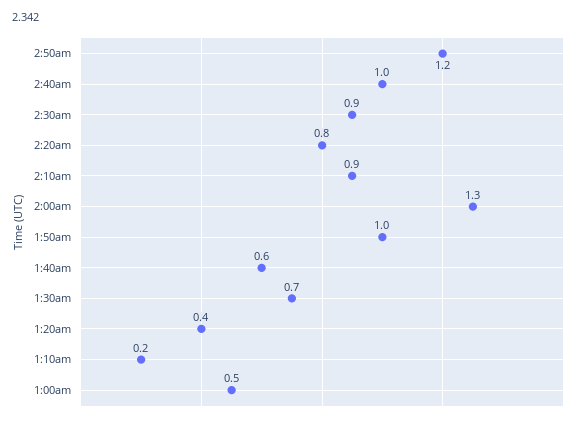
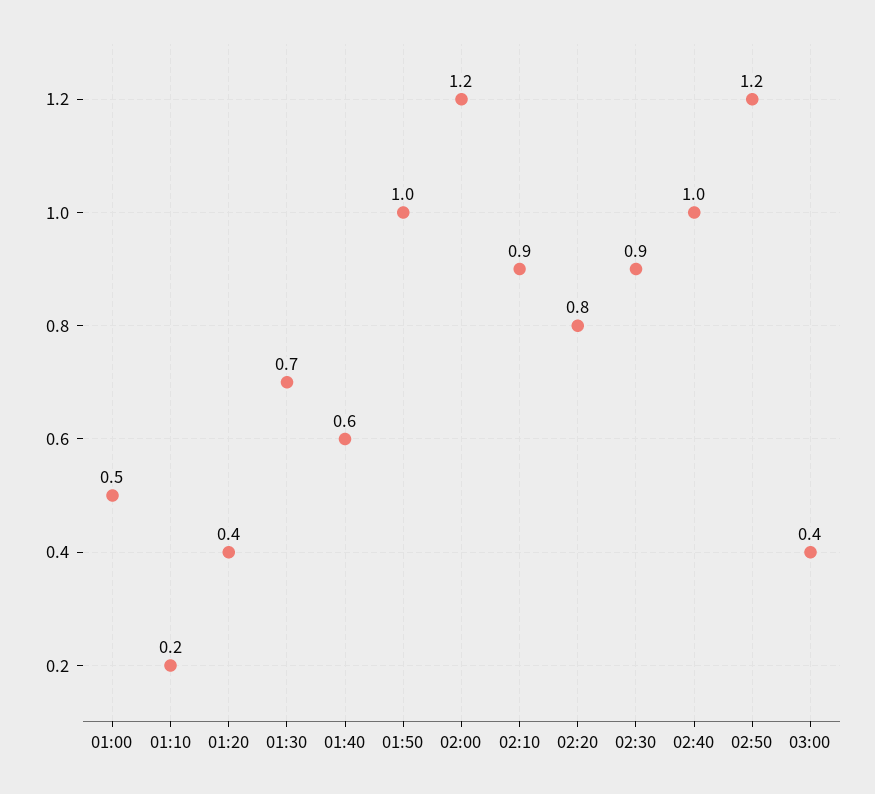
2:00am: 1.3 -> 1.2
03:00: none -> 0.4

